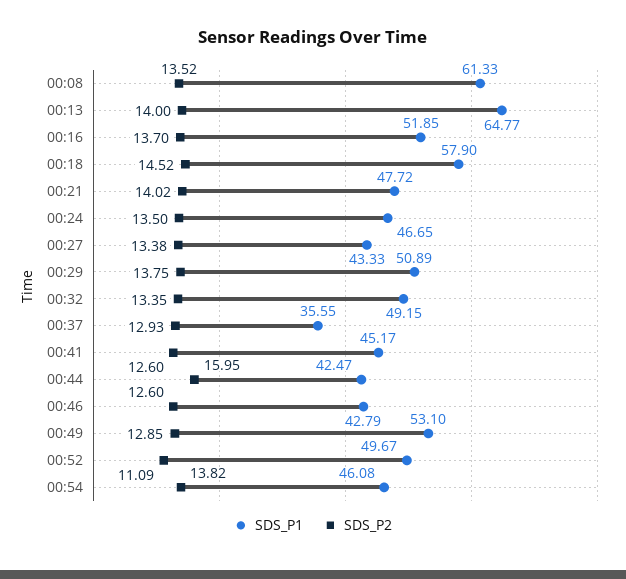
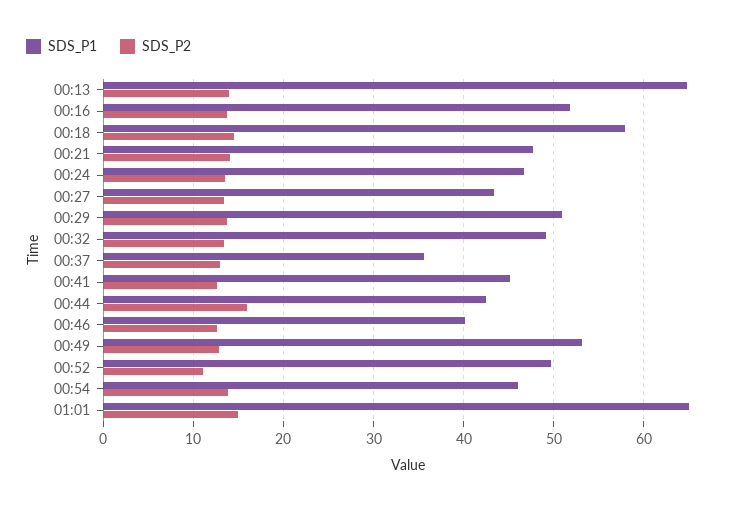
SDS_P1, 00:08: 61.33 -> none
SDS_P2, 00:08: 13.52 -> none
SDS_P1, 00:46: 42.79 -> 40
SDS_P1, 01:01: none -> 65
SDS_P2, 01:01: none -> 15

